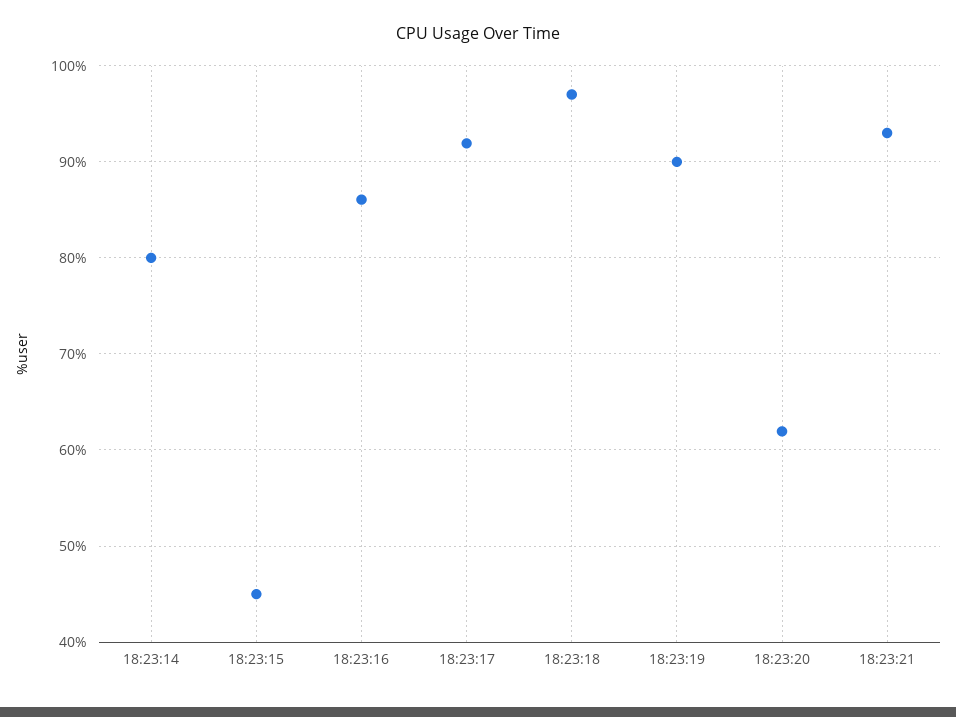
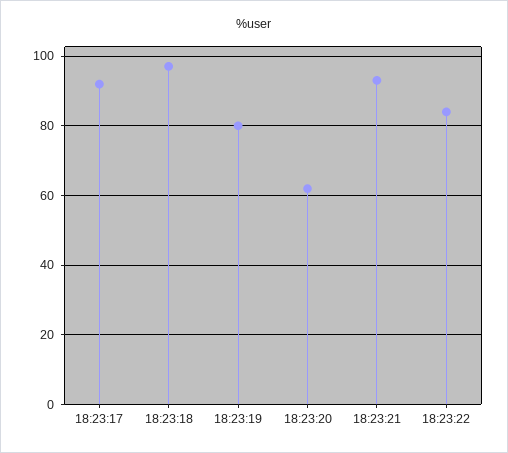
18:23:14: 80 -> none
18:23:15: 45 -> none
18:23:16: 86 -> none
18:23:19: 90 -> 80
18:23:22: none -> 84

